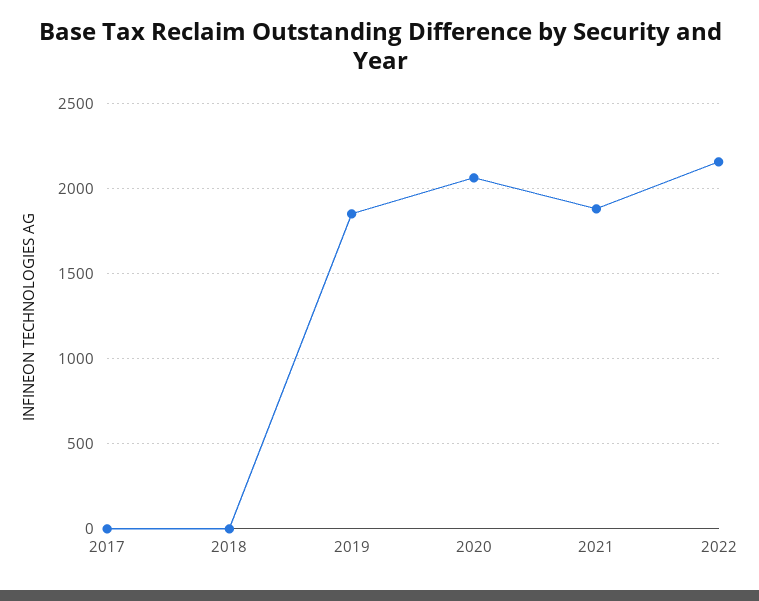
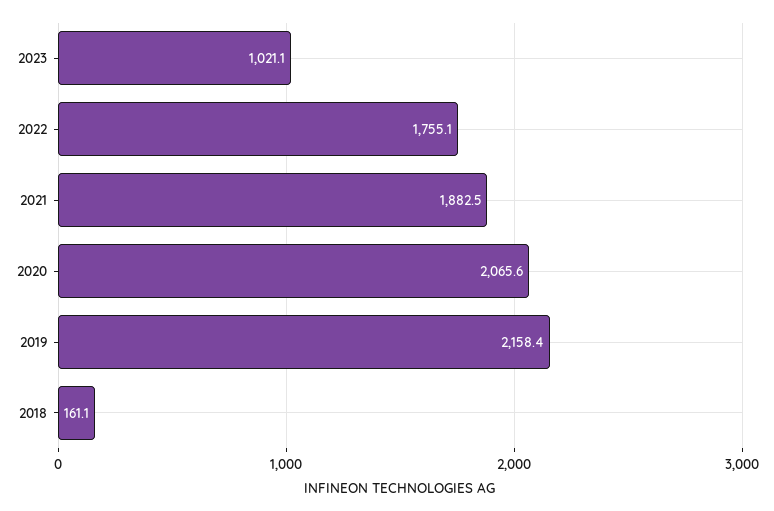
2017: 0 -> none
2018: 0 -> 161.1
2019: 1850 -> 2158.4
2022: 2150 -> 1755.1
2023: none -> 1021.1

